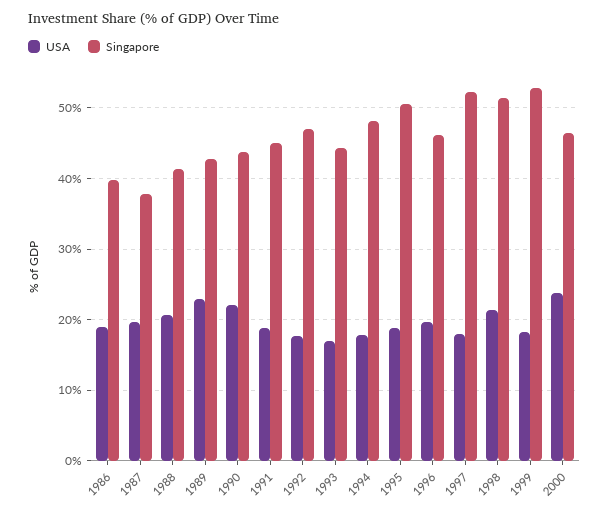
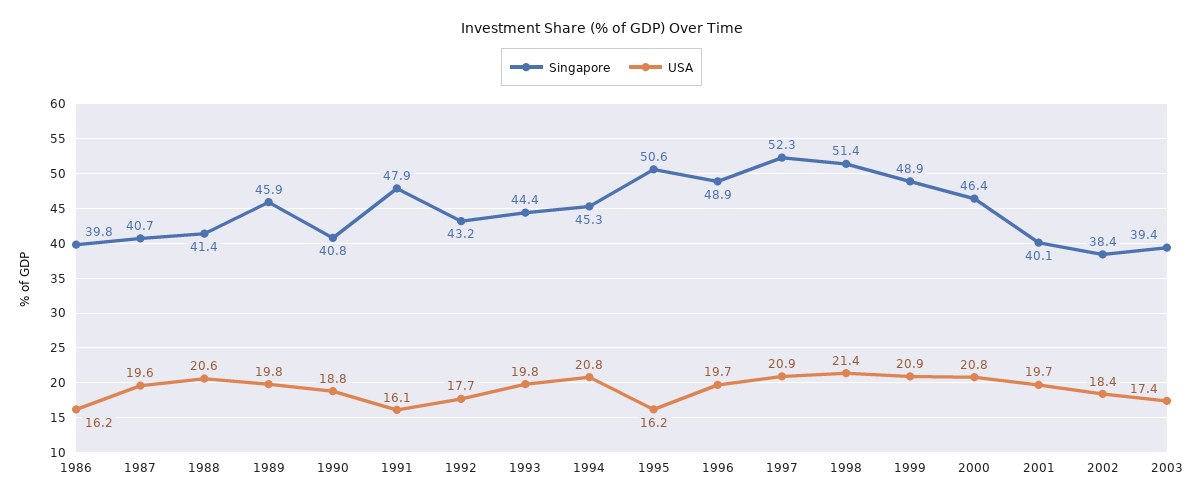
USA, 1986: 19 -> 16.2
Singapore, 1987: 38 -> 40.7
USA, 1989: 23 -> 19.8
Singapore, 1989: 43 -> 45.9
USA, 1990: 22 -> 18.8
Singapore, 1990: 44 -> 40.8
USA, 1991: 19 -> 16.1
Singapore, 1991: 45 -> 47.9
Singapore, 1992: 47 -> 43.2
USA, 1993: 17 -> 19.8
USA, 1994: 18 -> 20.8
Singapore, 1994: 48 -> 45.3
USA, 1995: 19 -> 16.2
Singapore, 1996: 46 -> 48.9
USA, 1997: 18 -> 20.9
USA, 1999: 18 -> 20.9
Singapore, 1999: 53 -> 48.9
USA, 2000: 24 -> 20.8
Singapore, 2001: none -> 40.1
USA, 2001: none -> 19.7
Singapore, 2002: none -> 38.4
USA, 2002: none -> 18.4
Singapore, 2003: none -> 39.4
USA, 2003: none -> 17.4

